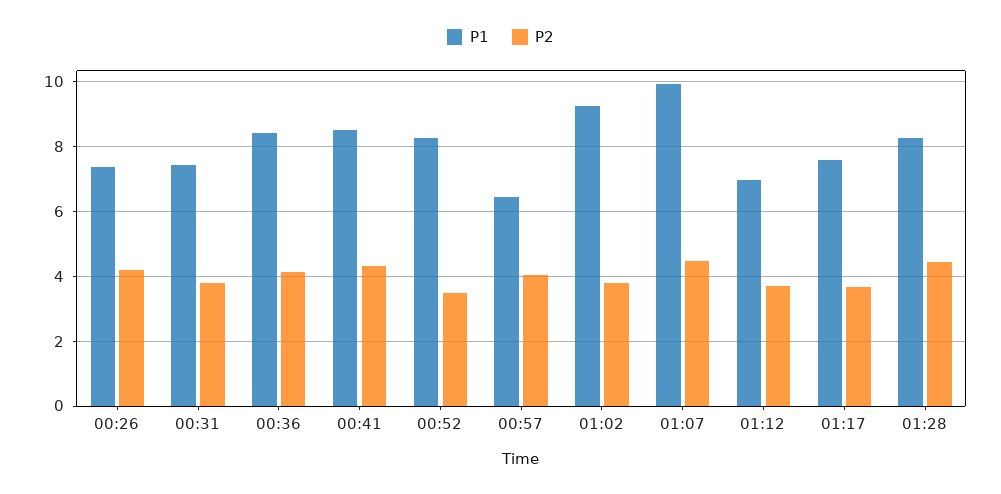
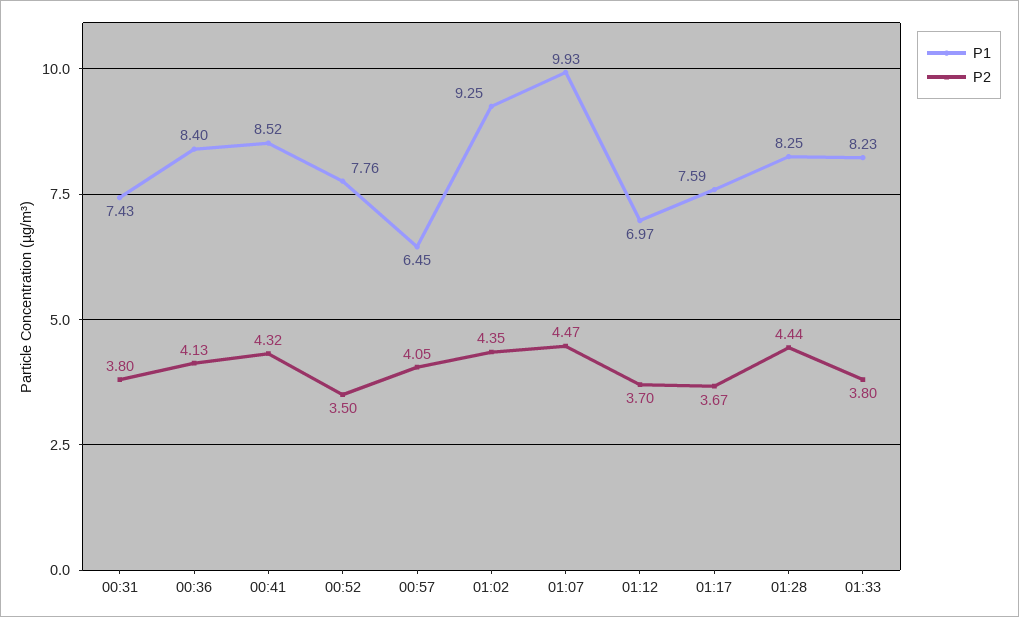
P1, 00:26: 7.4 -> none
P2, 00:26: 4.2 -> none
P1, 00:52: 8.2 -> 7.76
P2, 01:02: 3.8 -> 4.35
P1, 01:33: none -> 8.23
P2, 01:33: none -> 3.8

